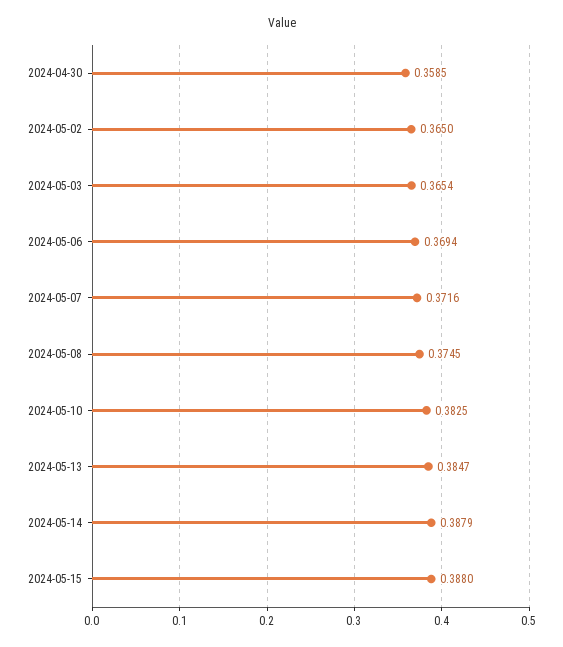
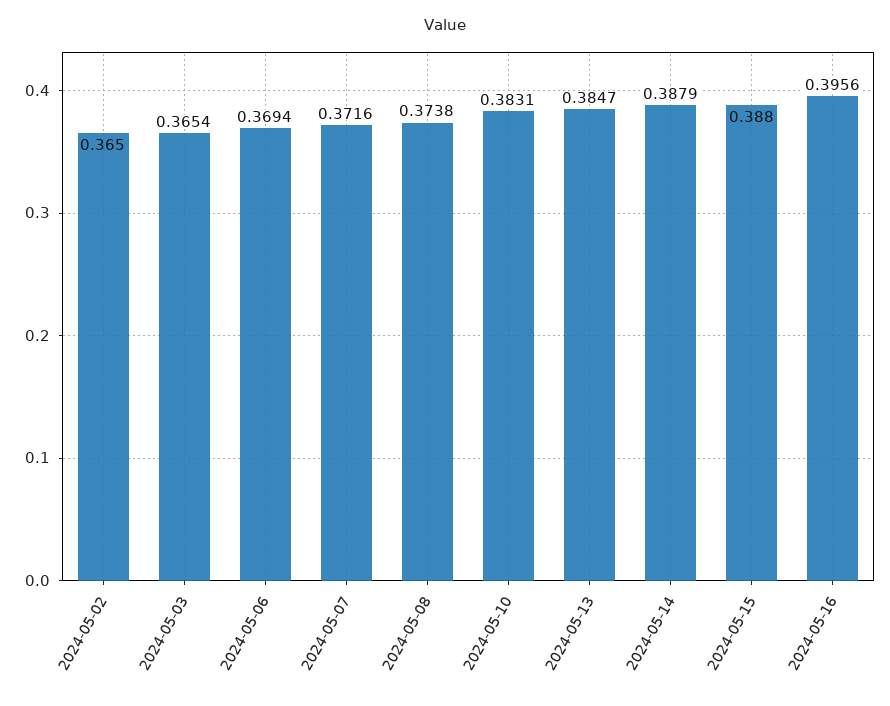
2024-04-30: 0.3585 -> none
2024-05-08: 0.3745 -> 0.3738
2024-05-10: 0.3825 -> 0.3831
2024-05-16: none -> 0.3956

